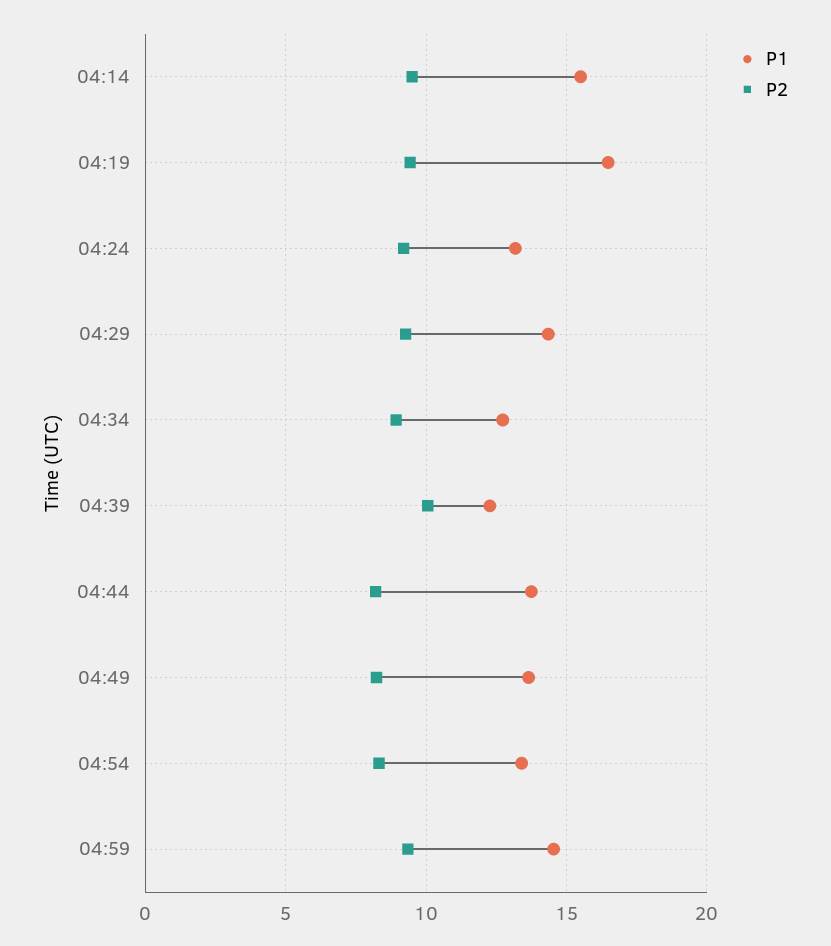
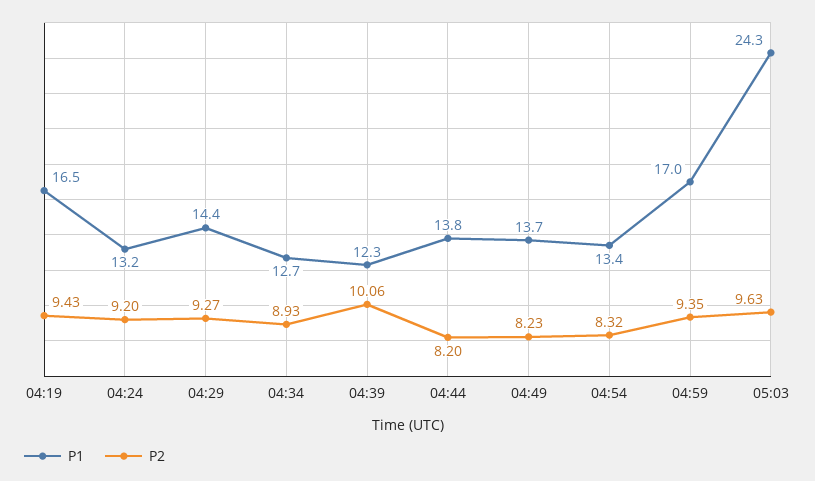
P1, 04:14: 15.5 -> none
P2, 04:14: 9.5 -> none
P1, 04:59: 14.5 -> 17
P1, 05:03: none -> 24.3
P2, 05:03: none -> 9.63

